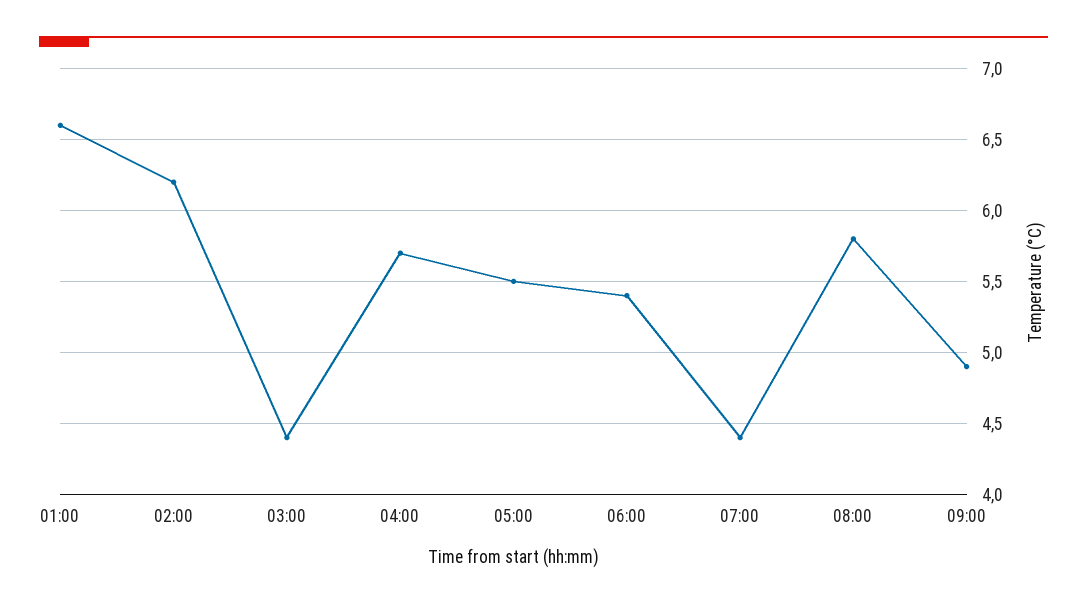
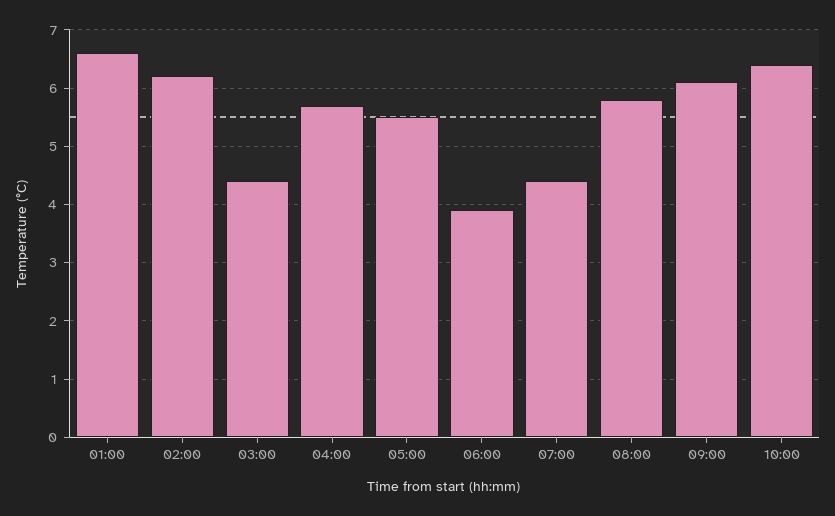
06:00: 5.4 -> 4
09:00: 4.9 -> 6
10:00: none -> 6.5

